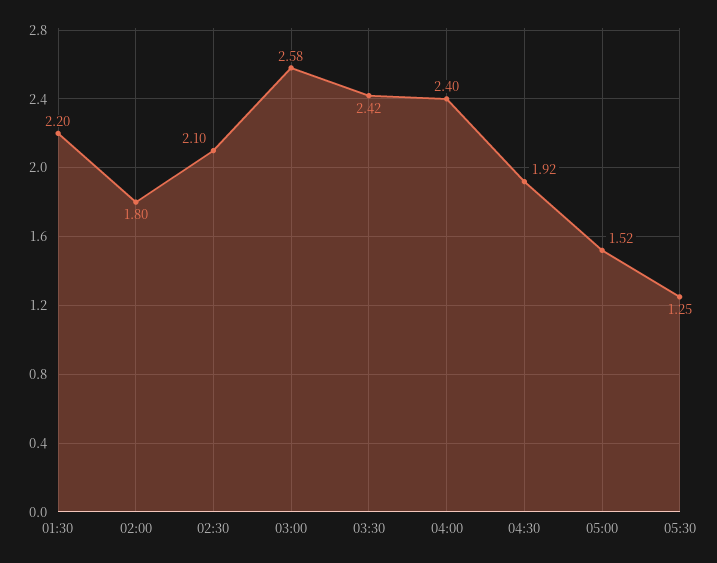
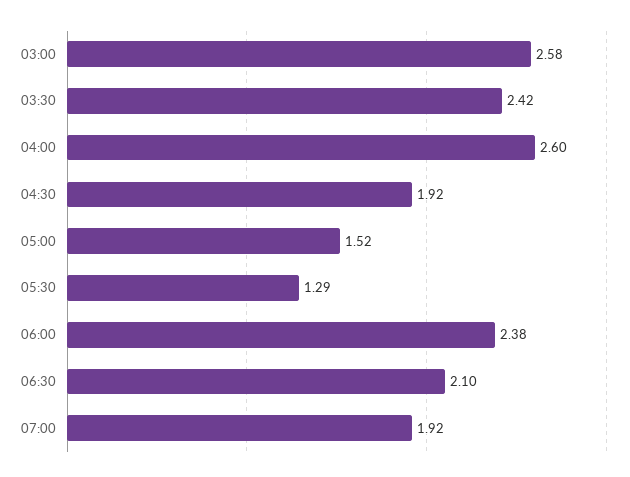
01:30: 2.2 -> none
02:00: 1.8 -> none
02:30: 2.1 -> none
04:00: 2.4 -> 2.6
05:30: 1.25 -> 1.29
06:00: none -> 2.38
06:30: none -> 2.1
07:00: none -> 1.92

